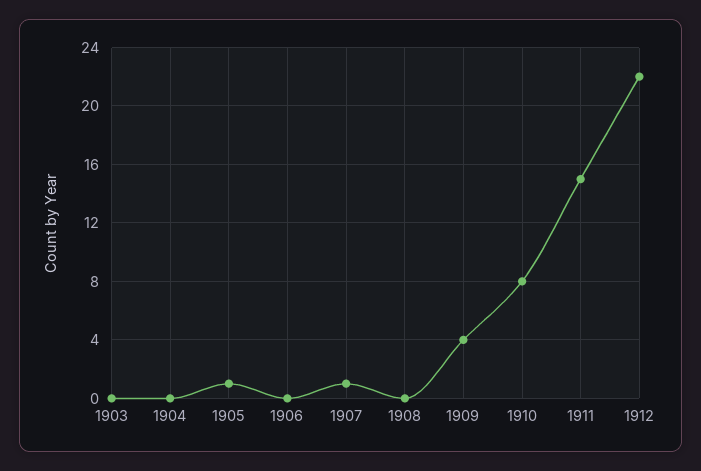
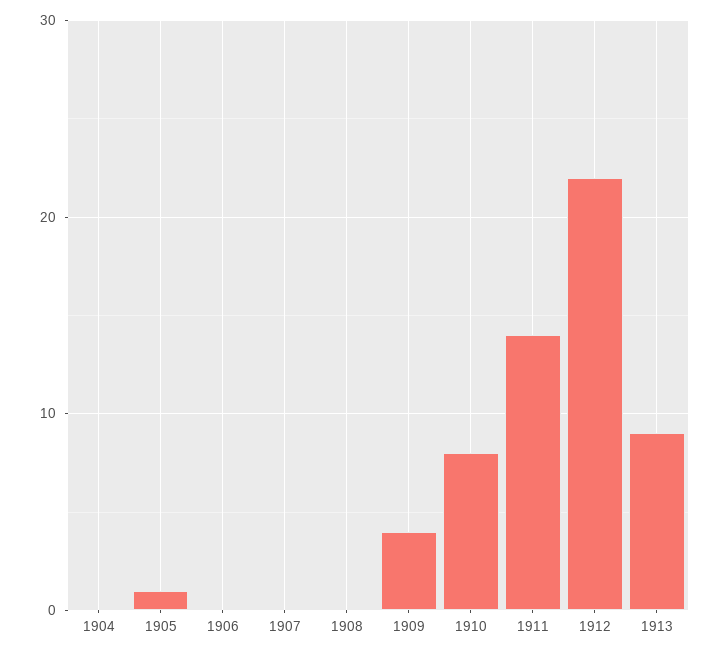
1903: 0 -> none
1907: 1 -> 0
1911: 15 -> 14
1913: none -> 9

